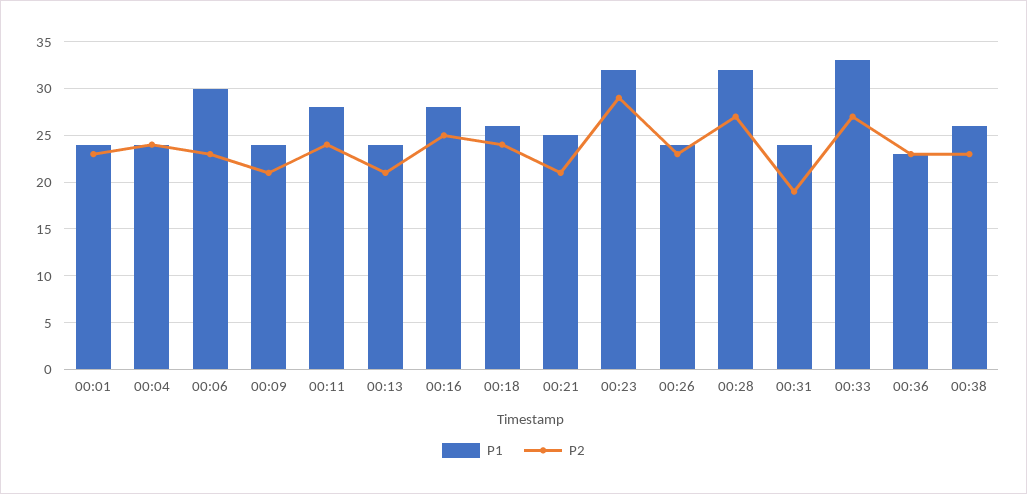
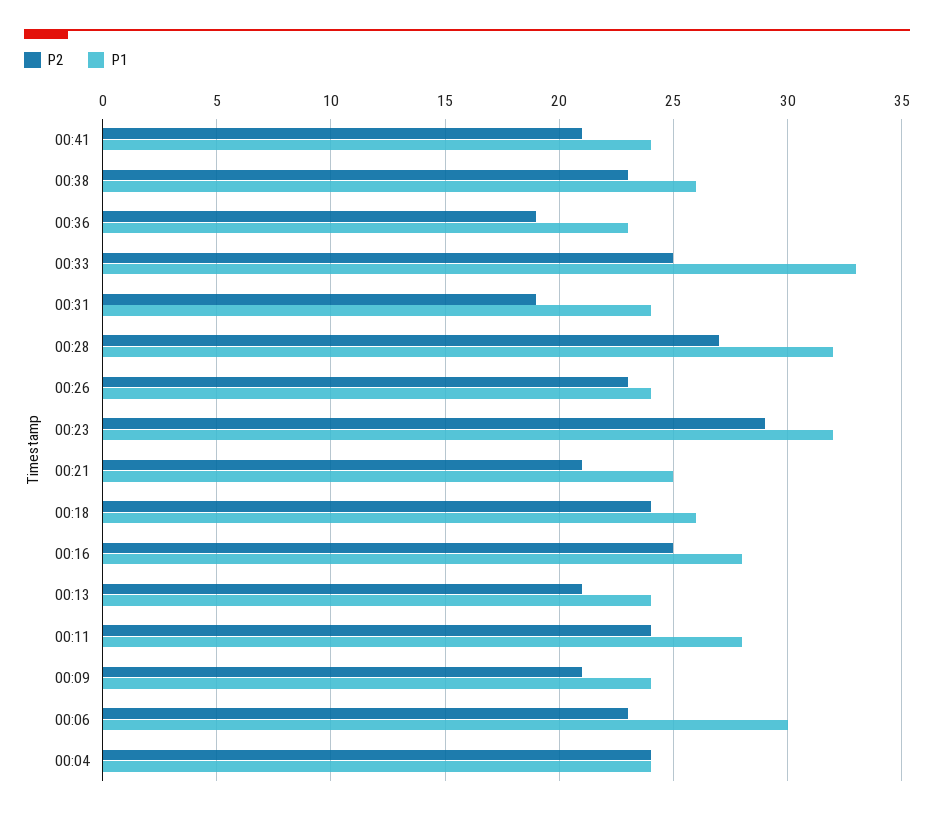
P1, 00:01: 24 -> none
P2, 00:01: 23 -> none
P2, 00:33: 27 -> 25
P2, 00:36: 23 -> 19
P2, 00:41: none -> 21
P1, 00:41: none -> 24

